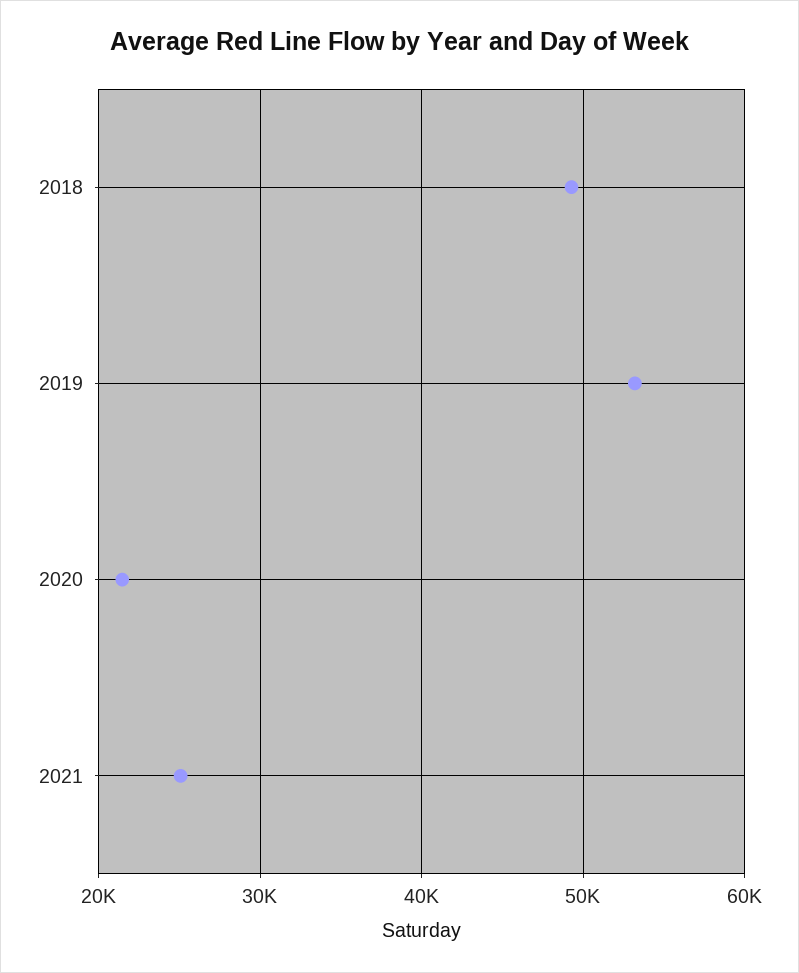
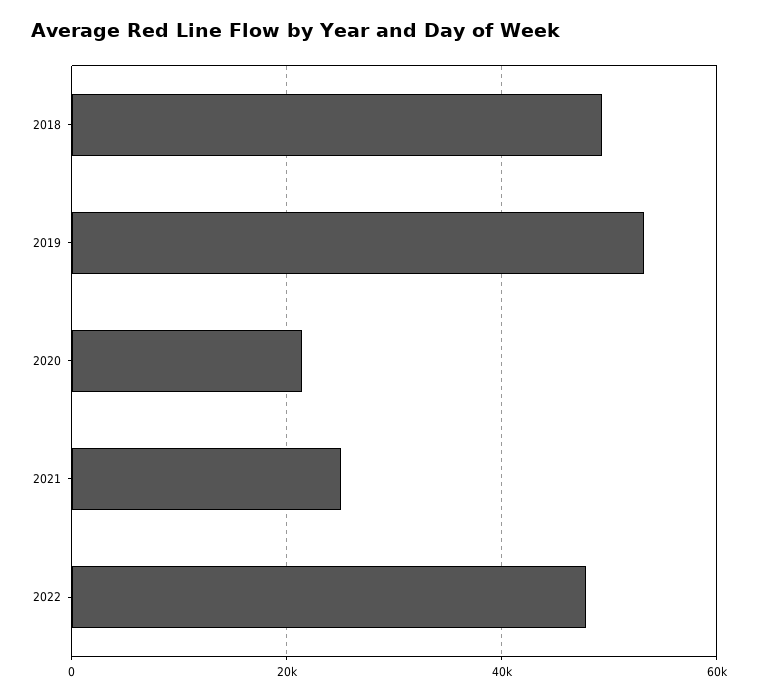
2022: none -> 48000

